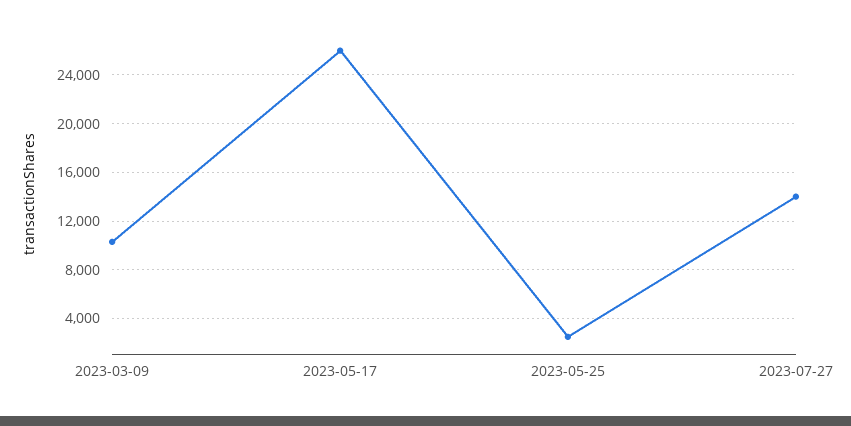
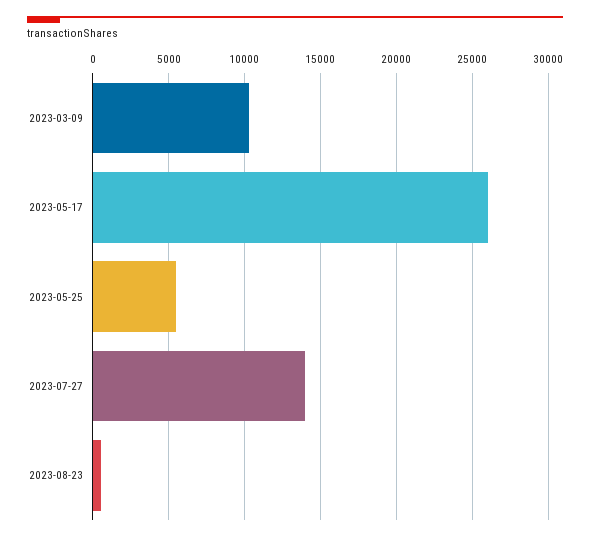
2023-05-25: 2500 -> 5500
2023-08-23: none -> 500

